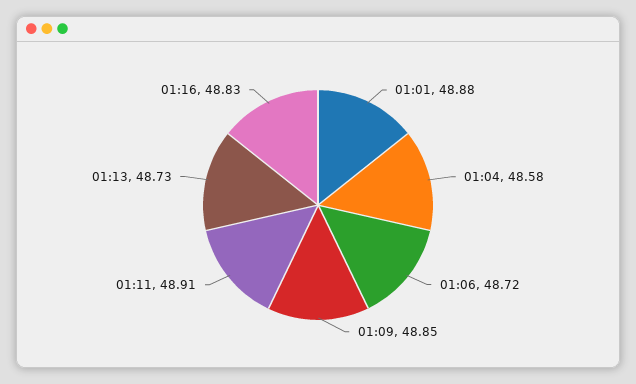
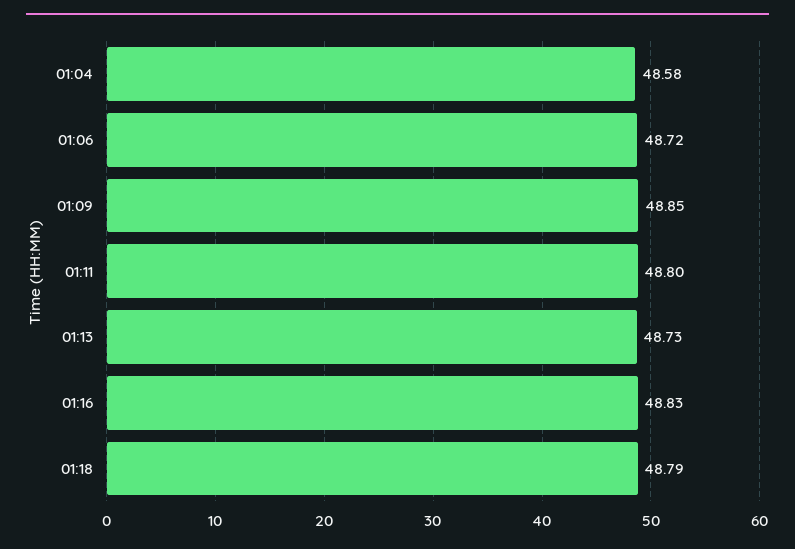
01:01: 48.88 -> none
01:11: 48.91 -> 48.8
01:18: none -> 48.79

